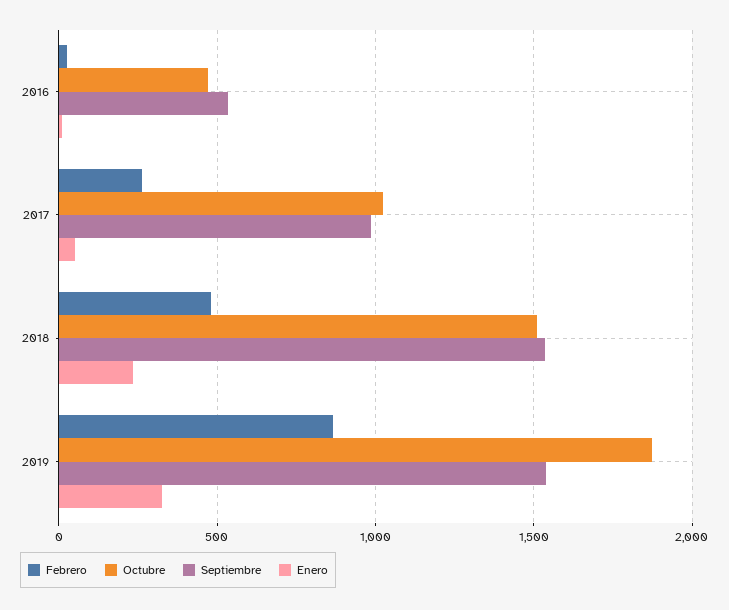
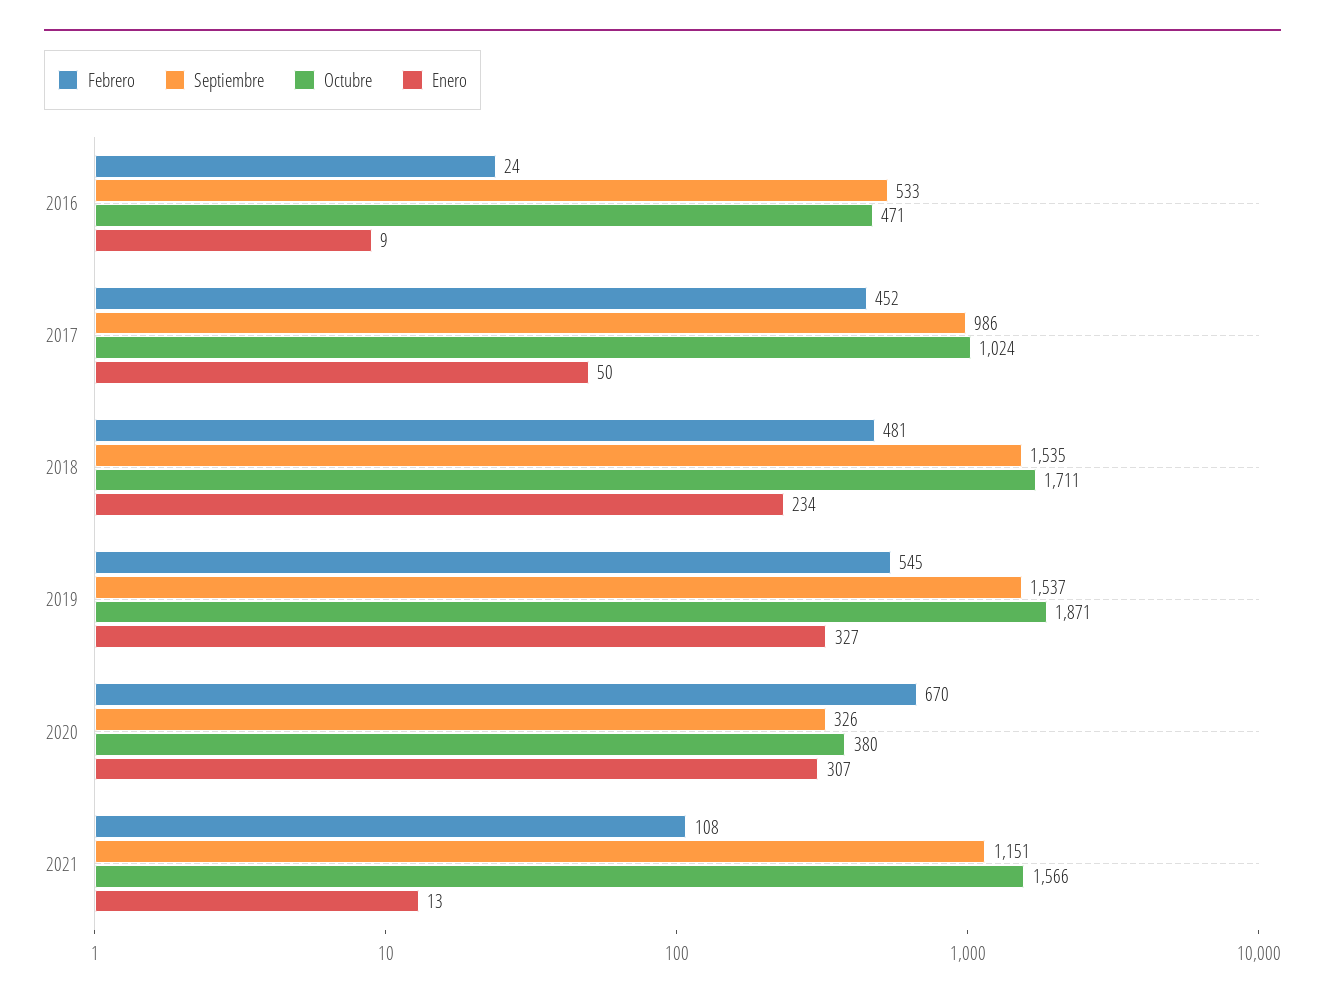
Febrero, 2017: 250 -> 452
Octubre, 2018: 1500 -> 1711
Febrero, 2019: 850 -> 545
Febrero, 2020: none -> 670
Septiembre, 2020: none -> 326
Octubre, 2020: none -> 380
Enero, 2020: none -> 307
Febrero, 2021: none -> 108
Septiembre, 2021: none -> 1151
Octubre, 2021: none -> 1566
Enero, 2021: none -> 13

